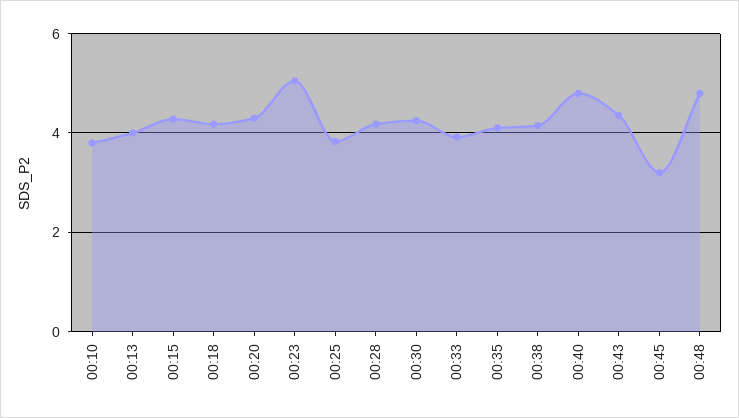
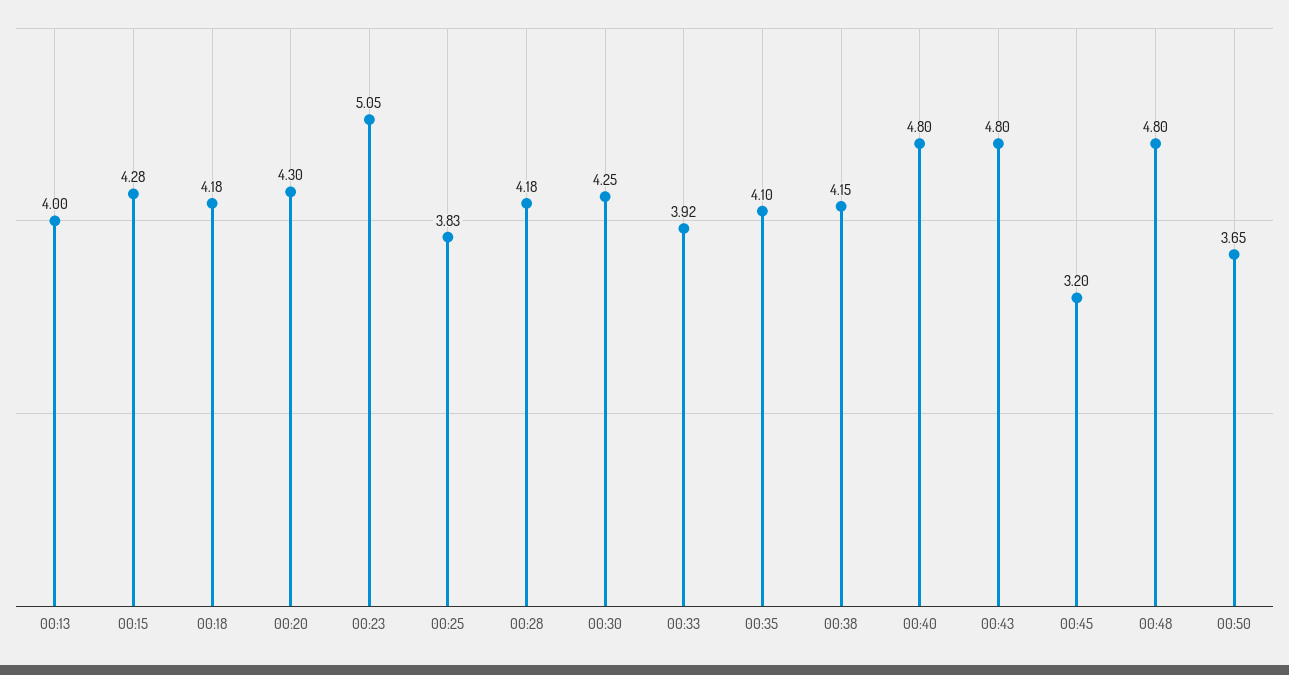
00:10: 3.8 -> none
00:43: 4.4 -> 4.8
00:50: none -> 3.65

